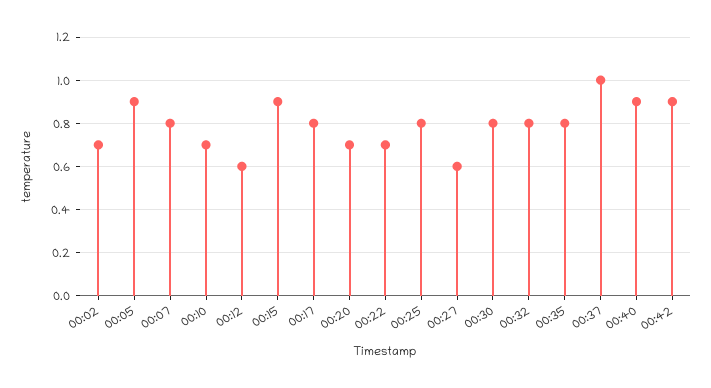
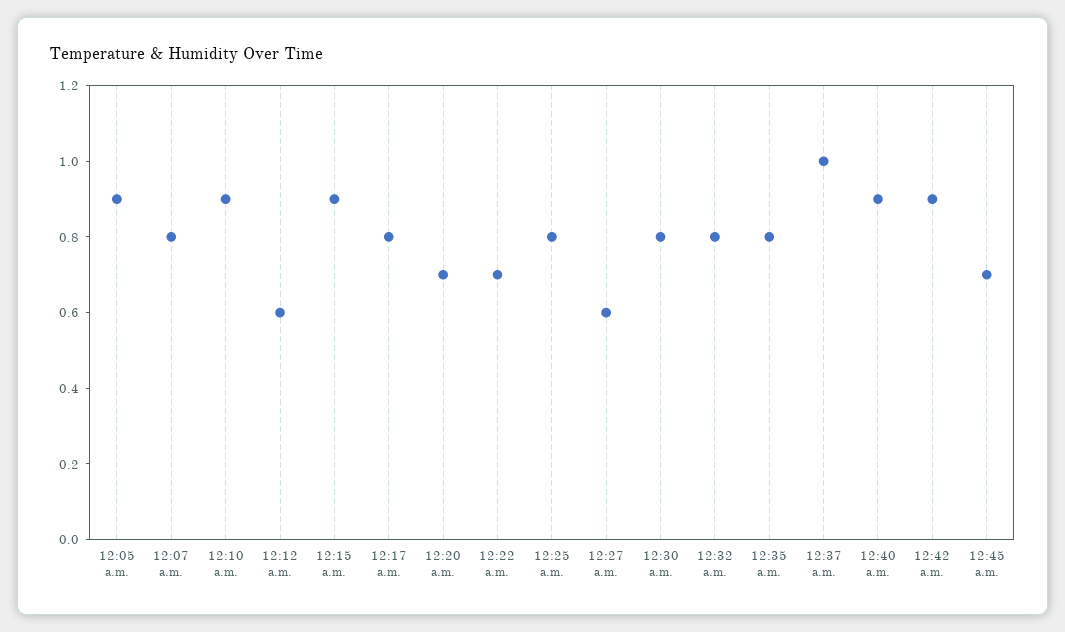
00:02: 0.7 -> none
00:10: 0.7 -> 0.9
12:45 a.m.: none -> 0.7

